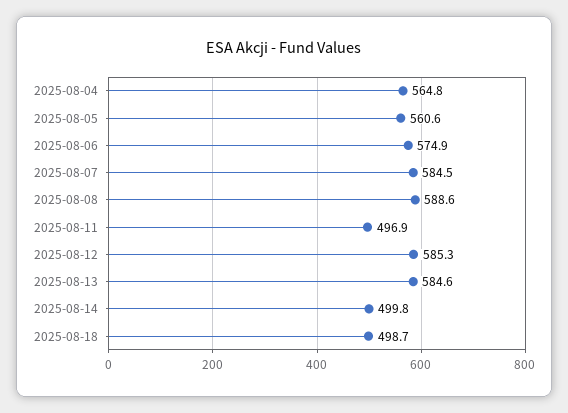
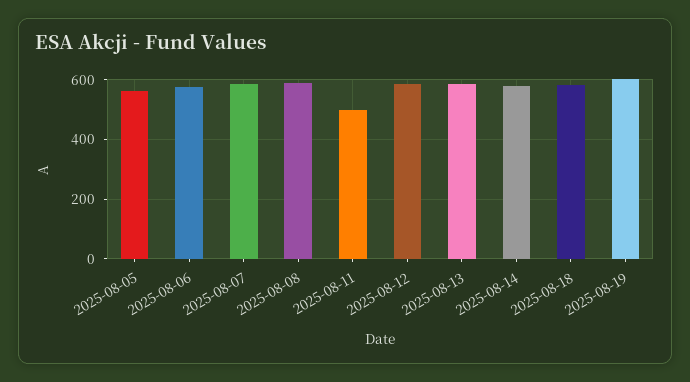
2025-08-04: 564.8 -> none
2025-08-14: 499.8 -> 575
2025-08-18: 498.7 -> 575
2025-08-19: none -> 600

